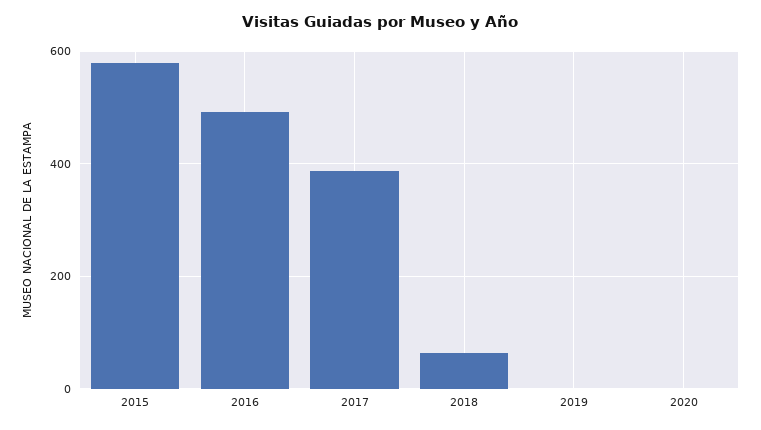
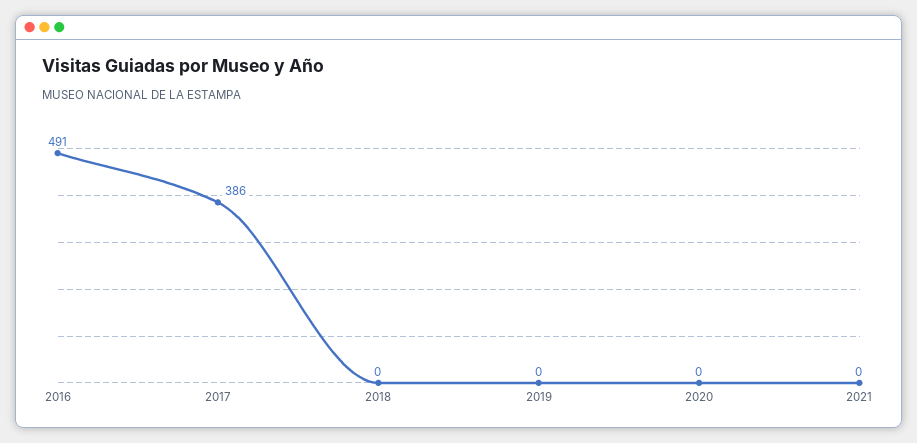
2015: 580 -> none
2018: 60 -> 0
2021: none -> 0

